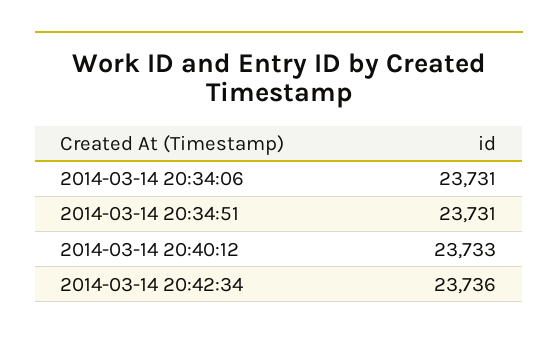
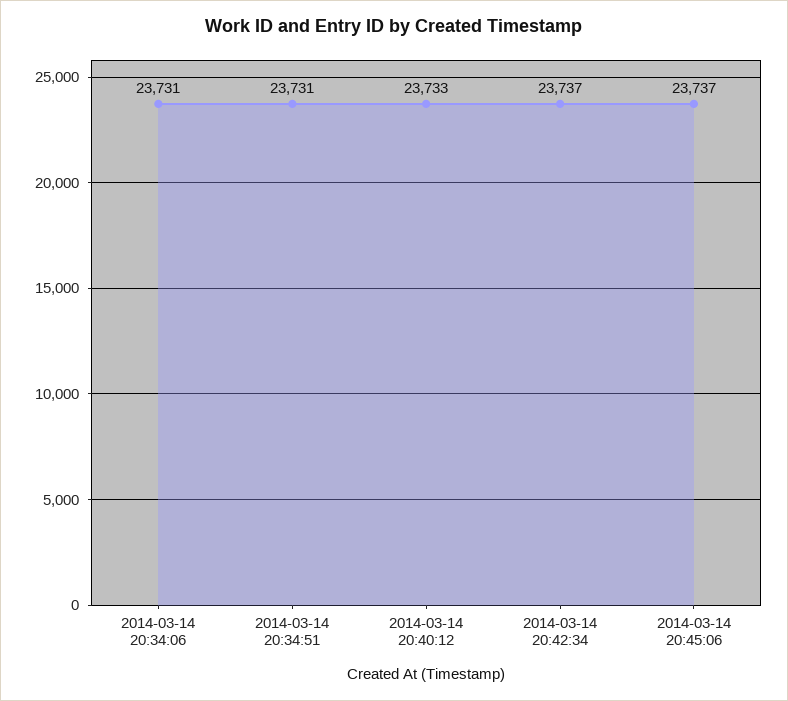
2014-03-14 20:42:34: 23736 -> 23737
2014-03-14 20:45:06: none -> 23737

